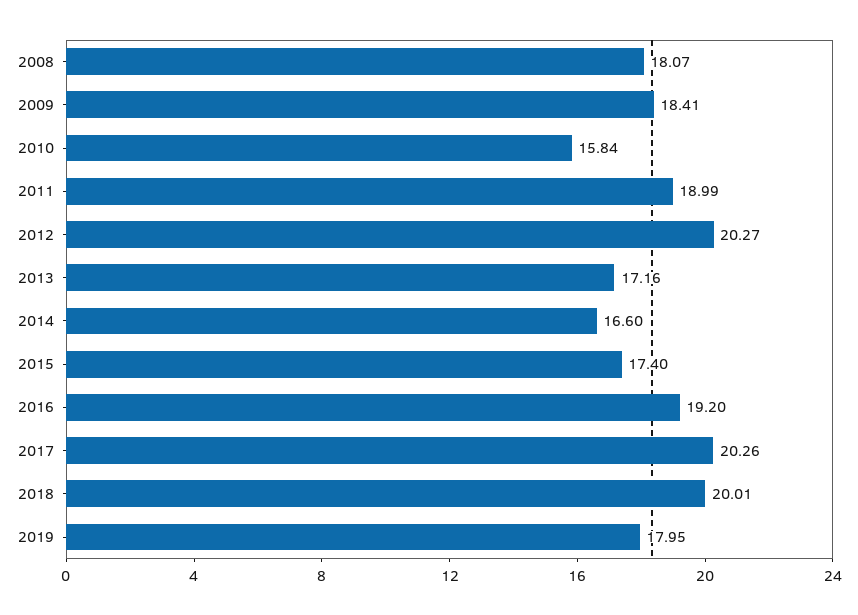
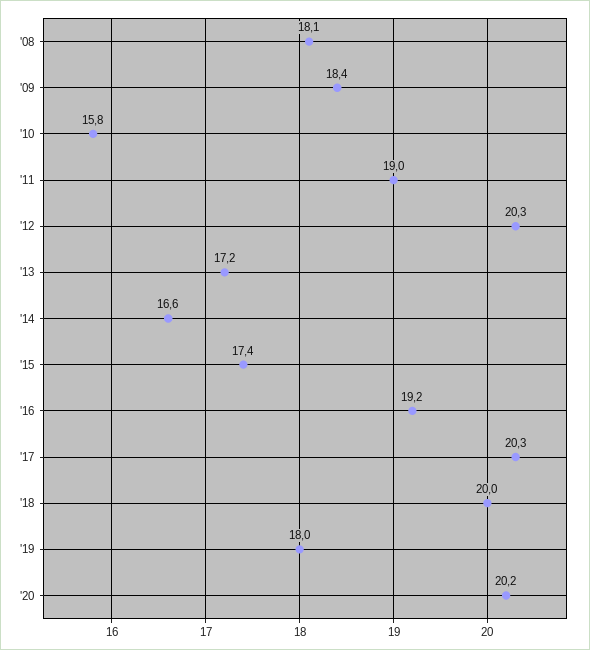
'20: none -> 20.2

